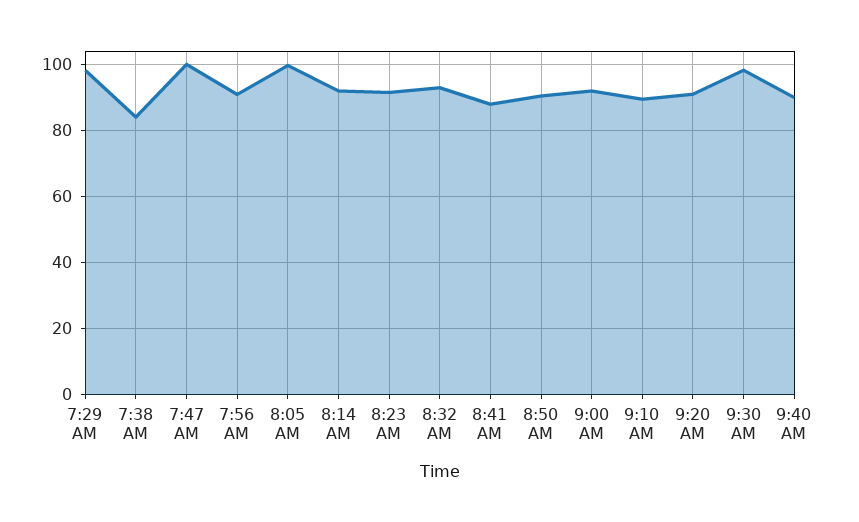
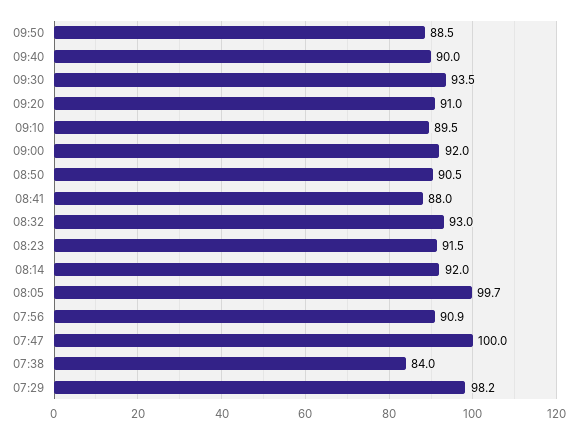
9:30 AM: 98 -> 93.5
09:50: none -> 88.5

